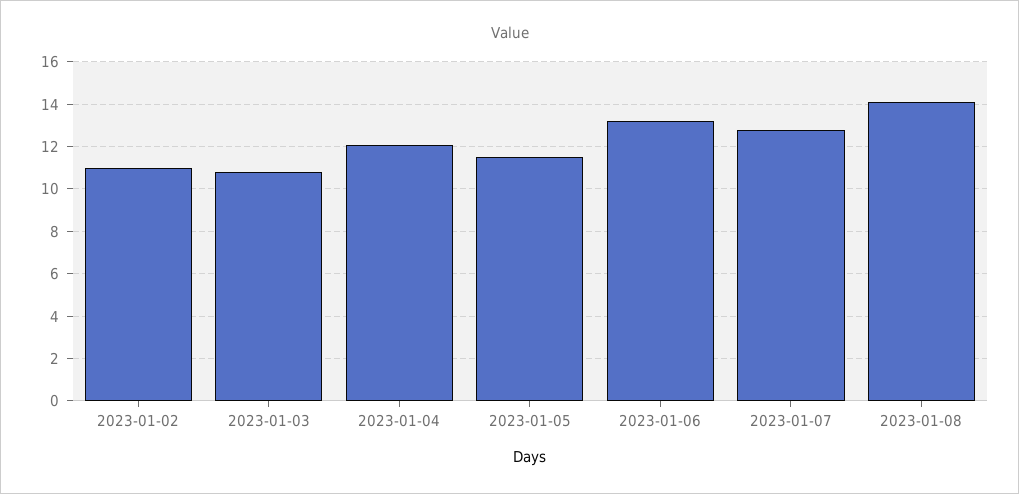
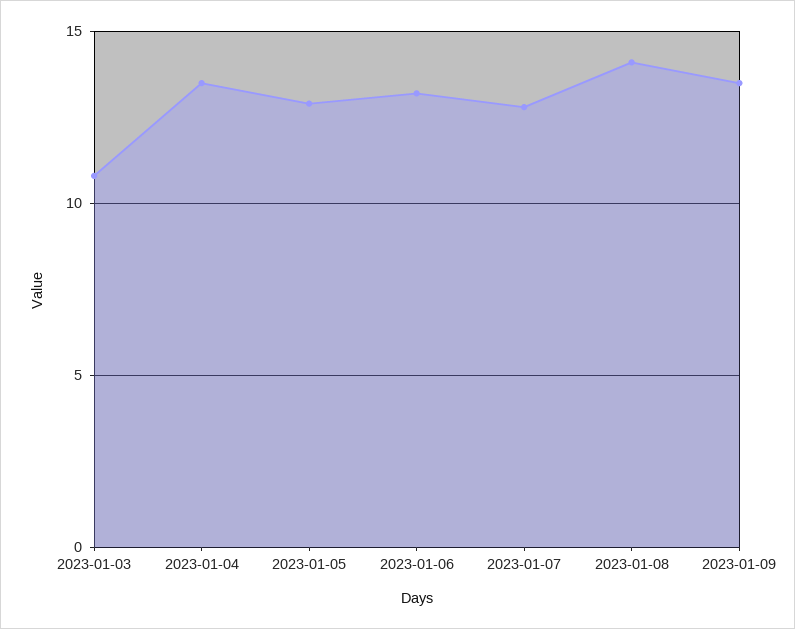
2023-01-02: 11 -> none
2023-01-04: 12 -> 13.5
2023-01-05: 11.5 -> 13
2023-01-09: none -> 13.5

